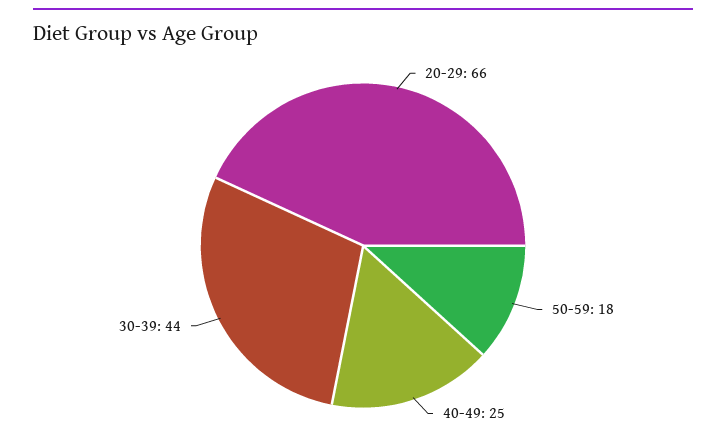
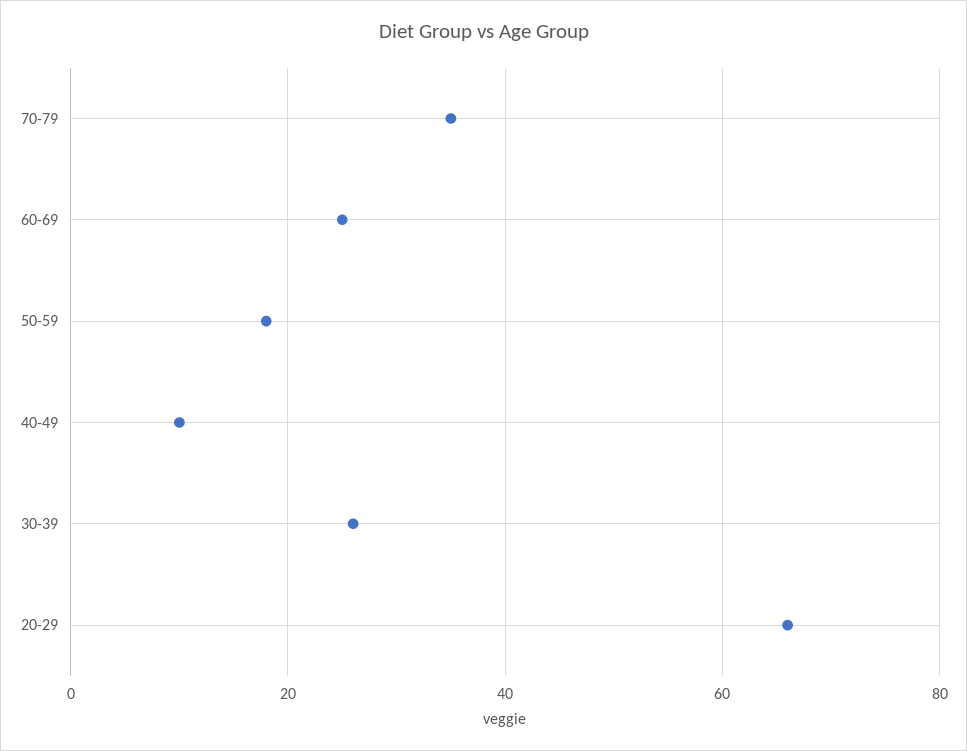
40-49: 25 -> 10
30-39: 44 -> 25
70-79: none -> 35
60-69: none -> 25

